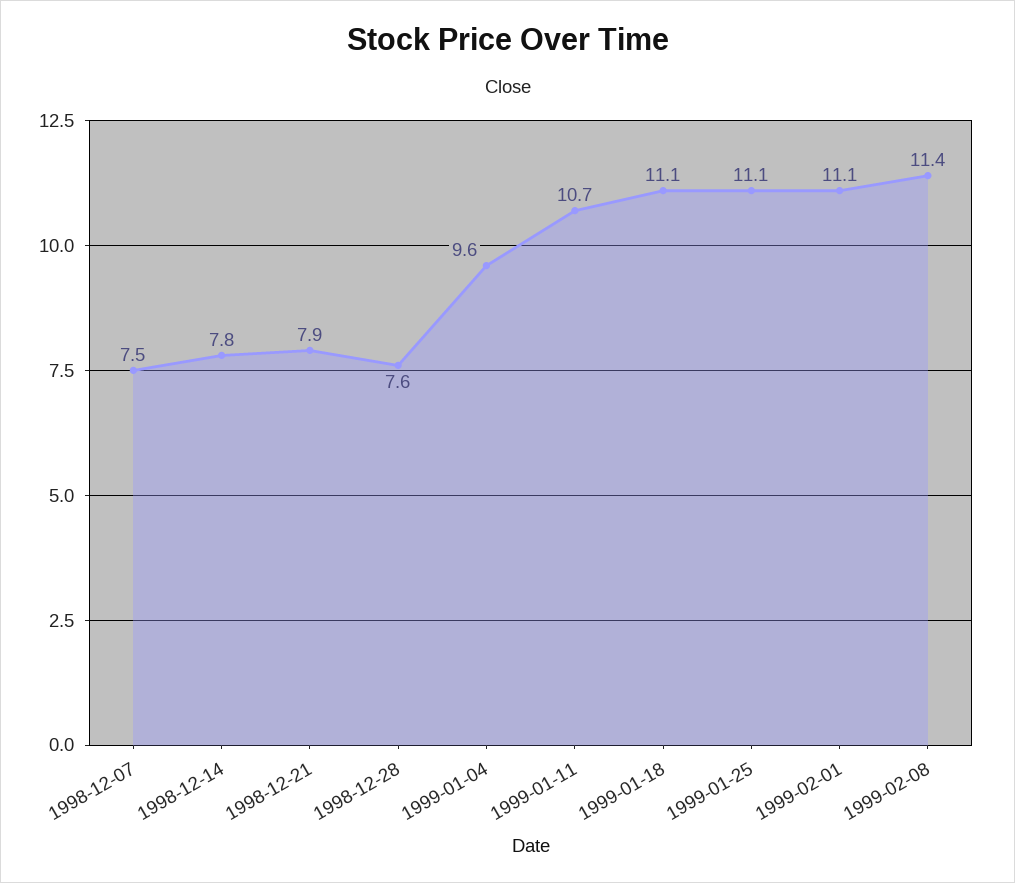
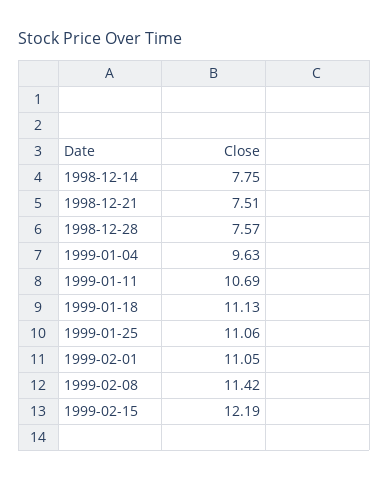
1998-12-07: 7.5 -> none
1998-12-21: 7.9 -> 7.51
1999-02-15: none -> 12.19

